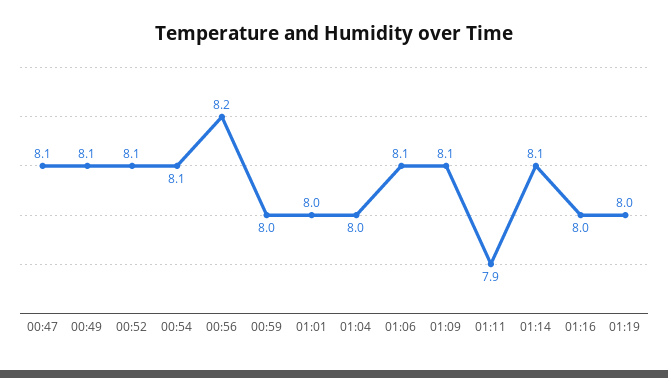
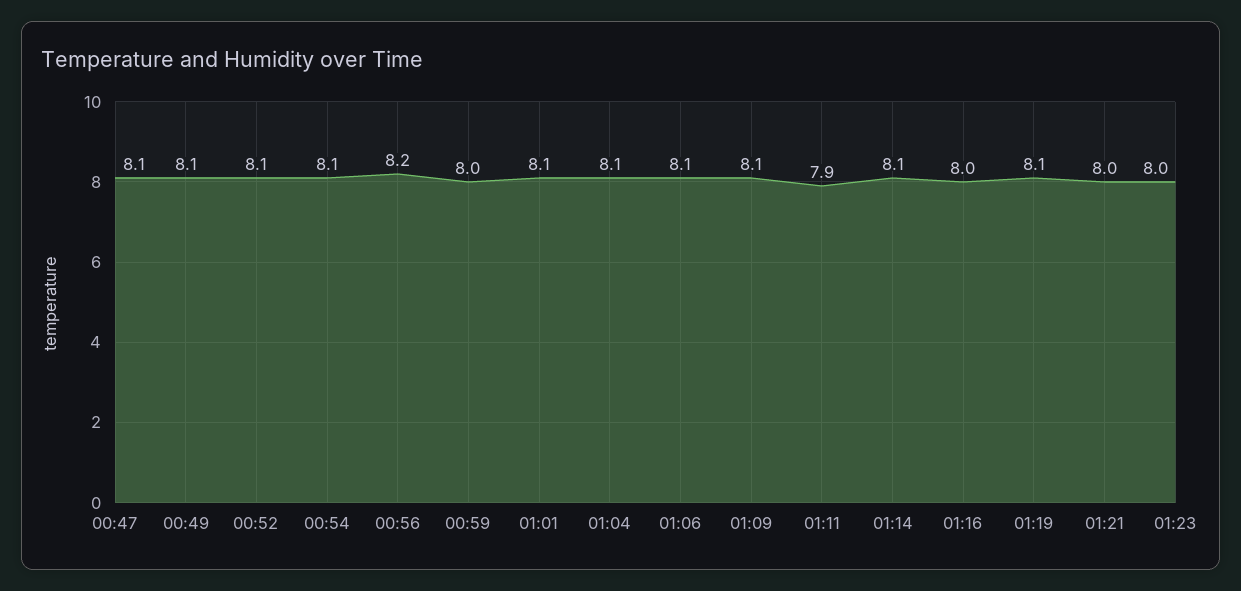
01:01: 8 -> 8.1
01:04: 8 -> 8.1
01:19: 8 -> 8.1
01:21: none -> 8
01:23: none -> 8

